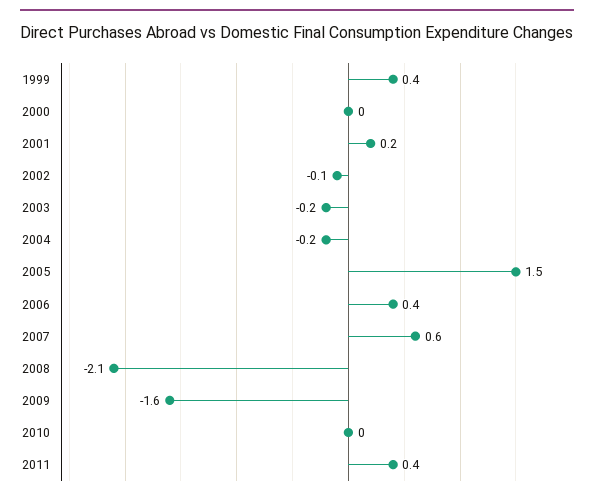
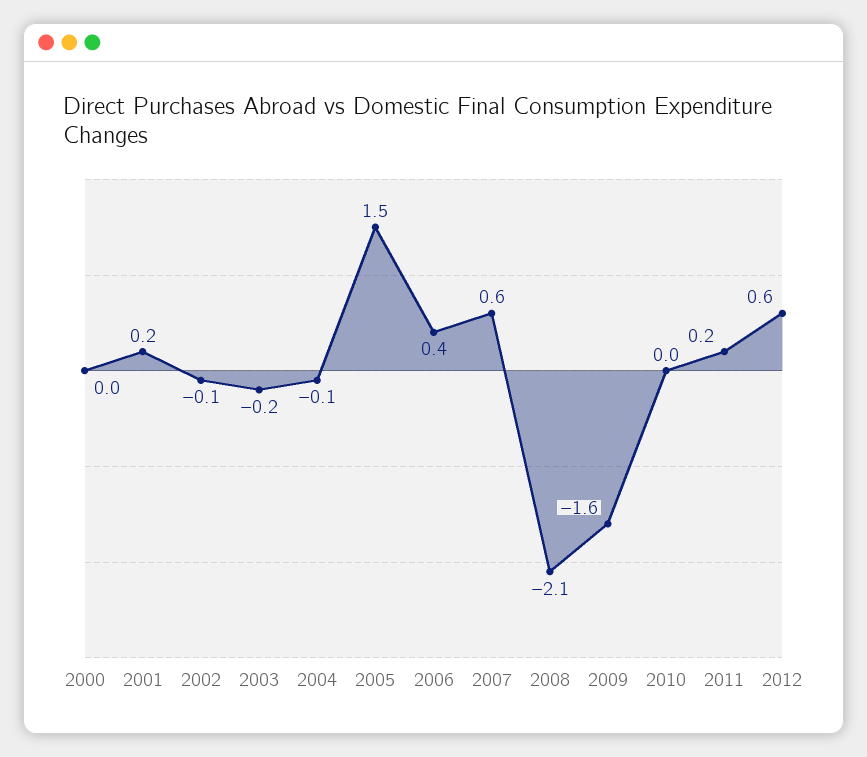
1999: 0.4 -> none
2004: -0.2 -> -0.1
2011: 0.4 -> 0.2
2012: none -> 0.6

